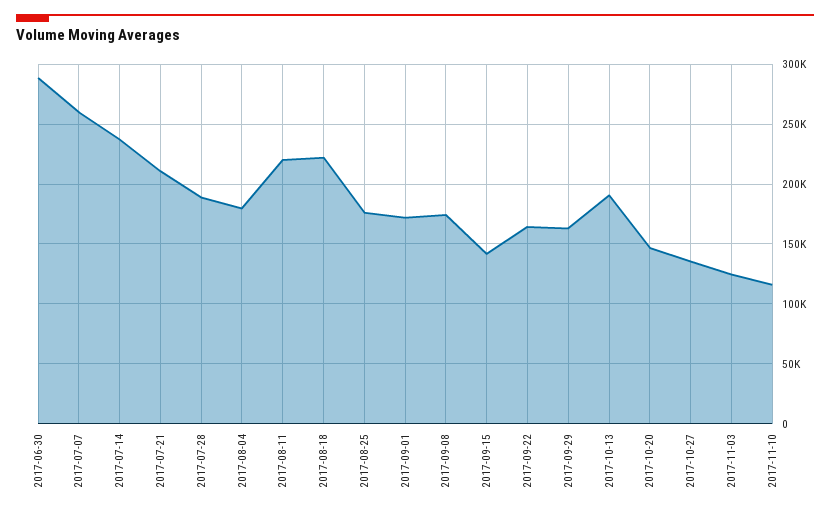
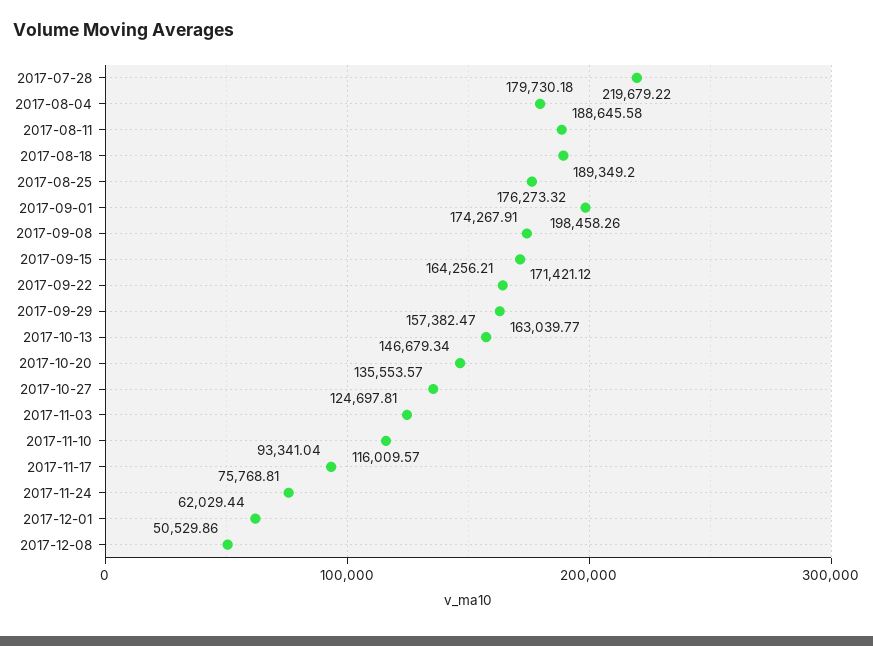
2017-06-30: 290000 -> none
2017-07-07: 260000 -> none
2017-07-14: 240000 -> none
2017-07-21: 210000 -> none
2017-07-28: 190000 -> 219679.22
2017-08-11: 220000 -> 188645.58
2017-08-18: 220000 -> 189349.2
2017-09-01: 170000 -> 198458.26
2017-09-15: 140000 -> 171421.12
2017-10-13: 190000 -> 157382.47
2017-11-17: none -> 93341.04
2017-11-24: none -> 75768.81
2017-12-01: none -> 62029.44
2017-12-08: none -> 50529.86

